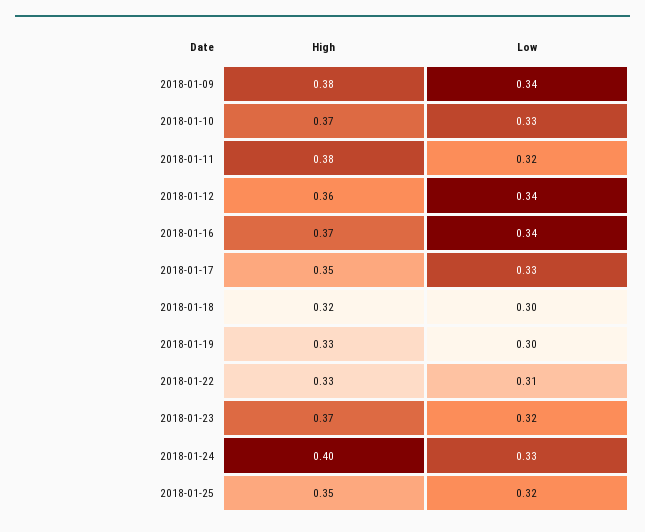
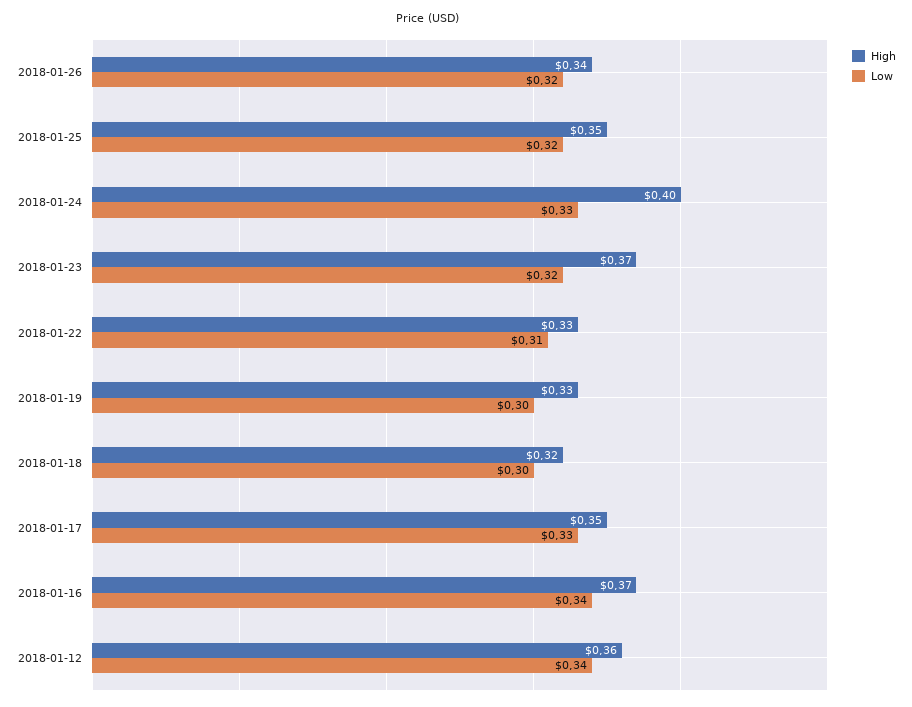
High, 2018-01-09: 0.38 -> none
Low, 2018-01-09: 0.34 -> none
High, 2018-01-10: 0.37 -> none
Low, 2018-01-10: 0.33 -> none
High, 2018-01-11: 0.38 -> none
Low, 2018-01-11: 0.32 -> none
High, 2018-01-26: none -> 0.34
Low, 2018-01-26: none -> 0.32

